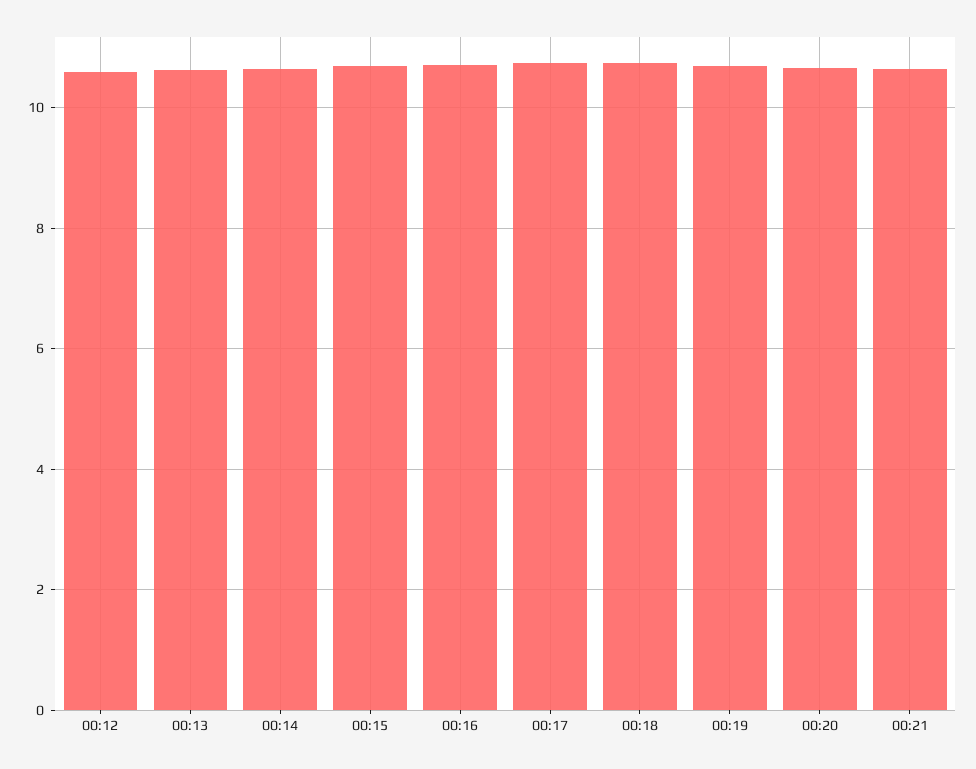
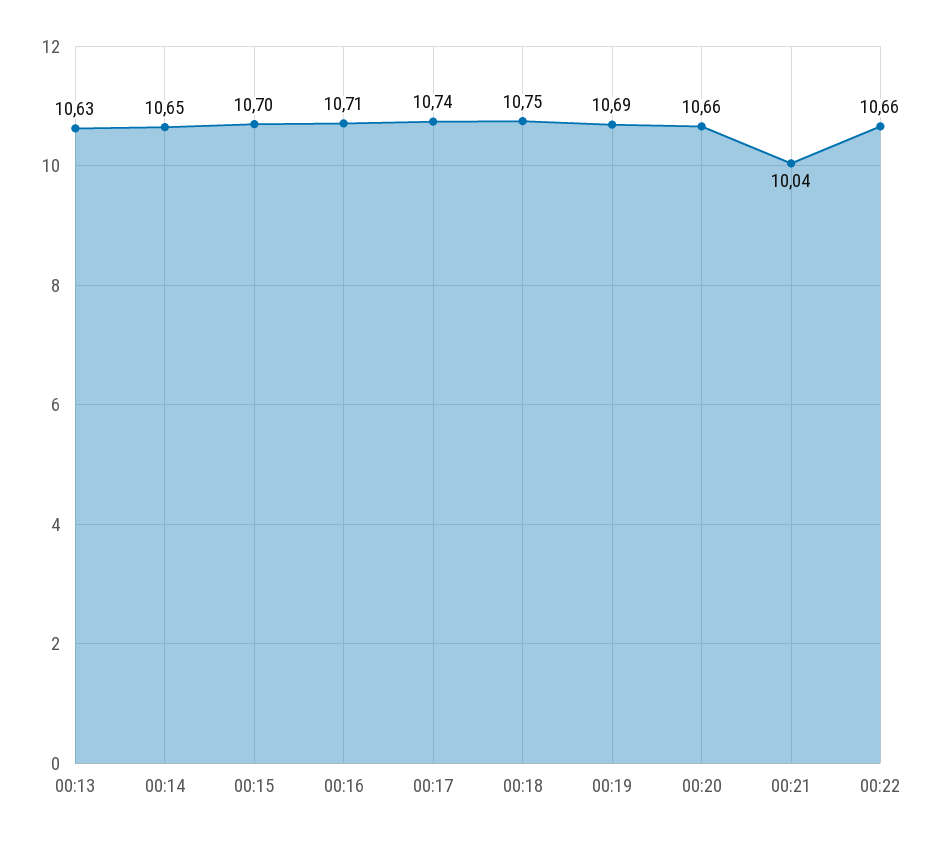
00:12: 10.6 -> none
00:21: 10.6 -> 10.04
00:22: none -> 10.66

